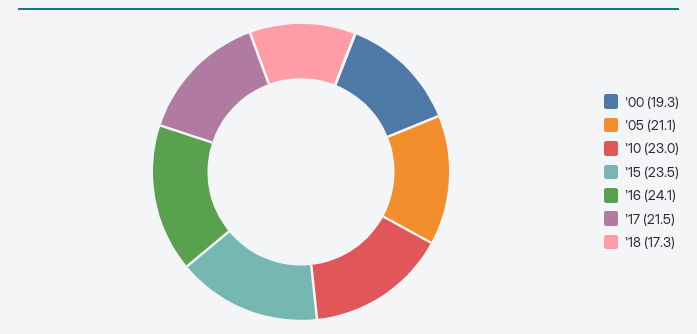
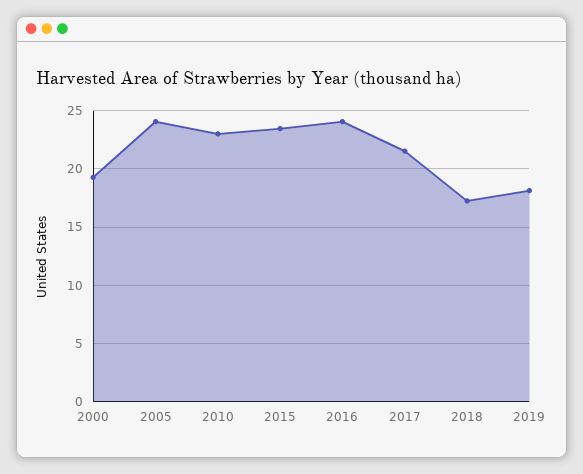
'05: 21.1 -> 24
2019: none -> 18

